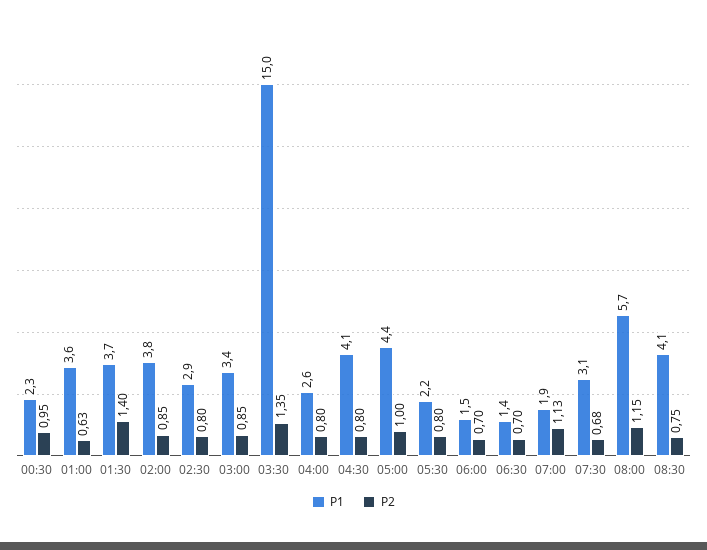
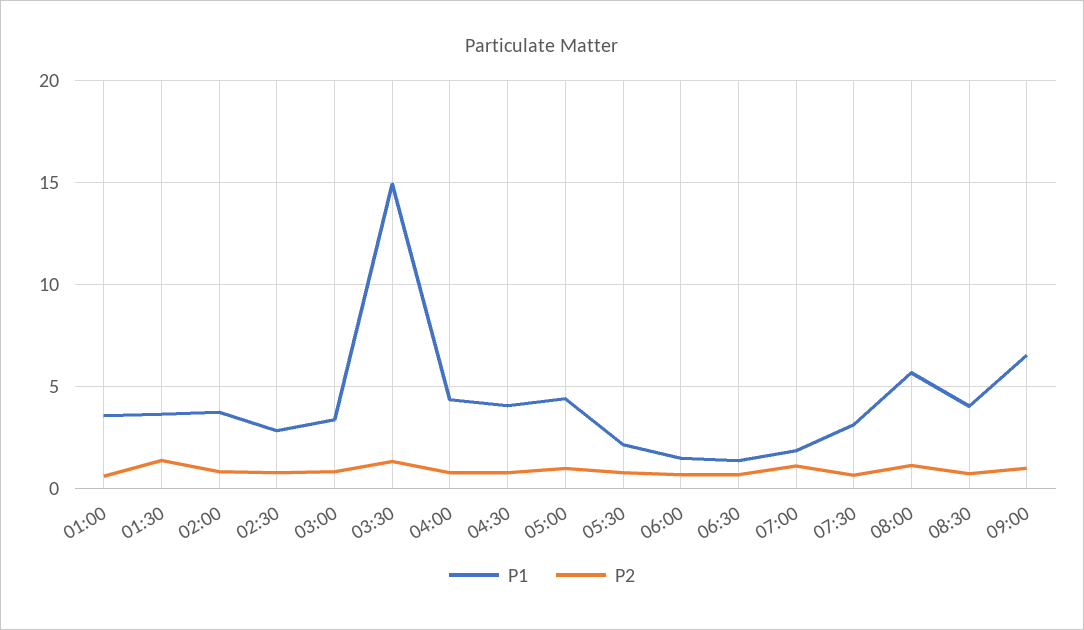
P1, 00:30: 2.3 -> none
P2, 00:30: 0.95 -> none
P1, 04:00: 2.6 -> 4.5
P1, 09:00: none -> 6.5
P2, 09:00: none -> 1

